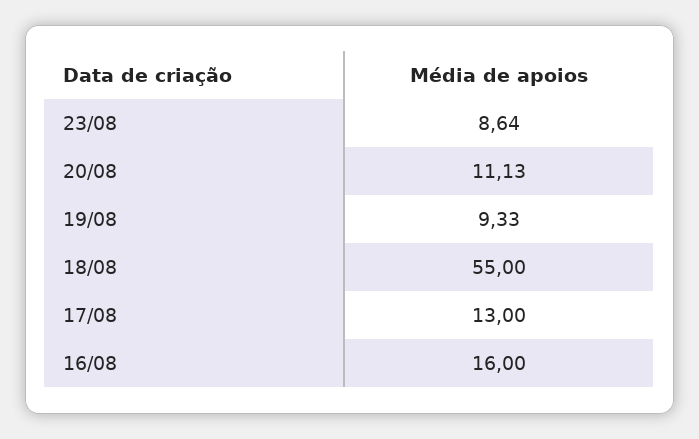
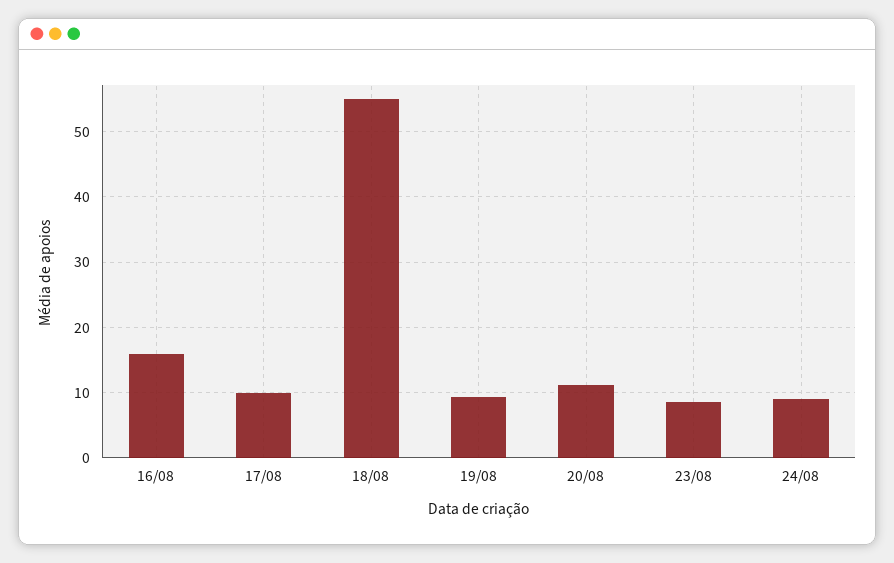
17/08: 13 -> 10
24/08: none -> 9

